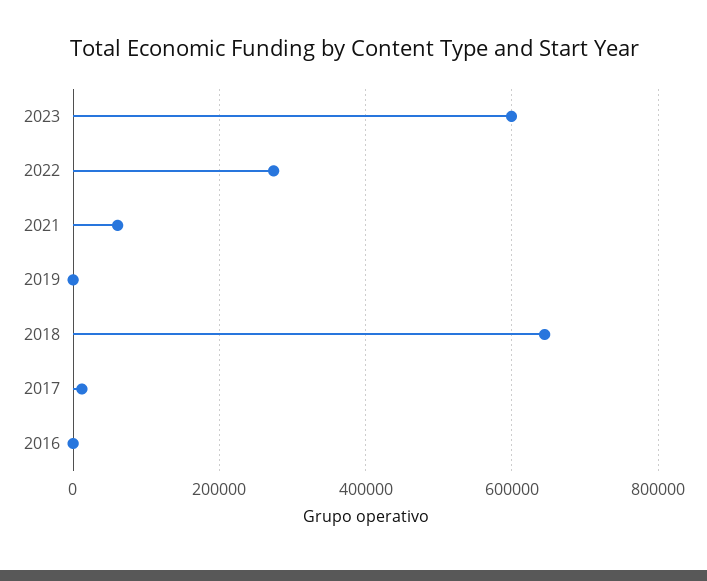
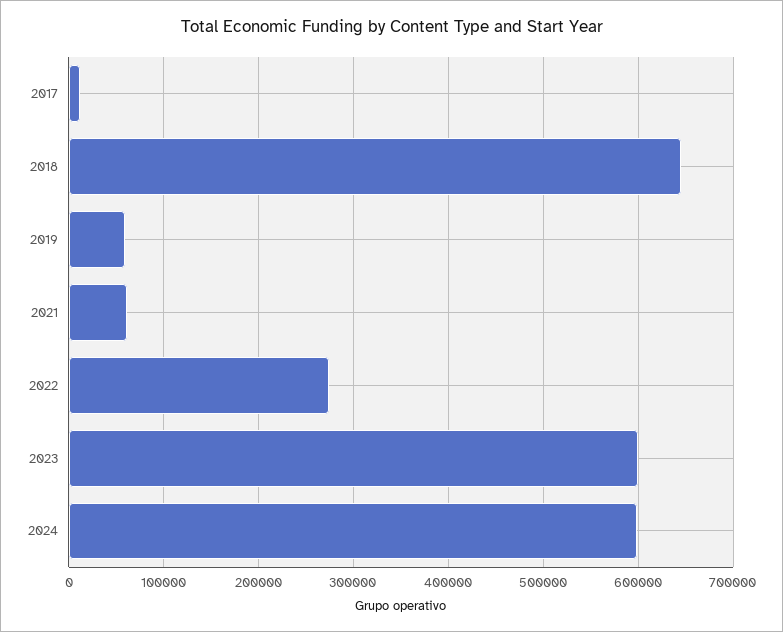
2019: 0 -> 60000
2016: 0 -> none
2024: none -> 600000

